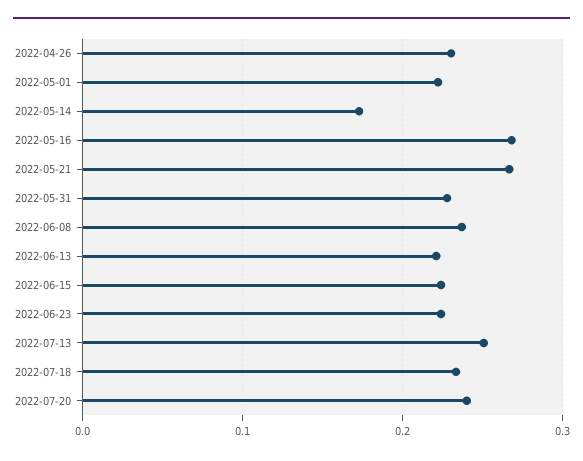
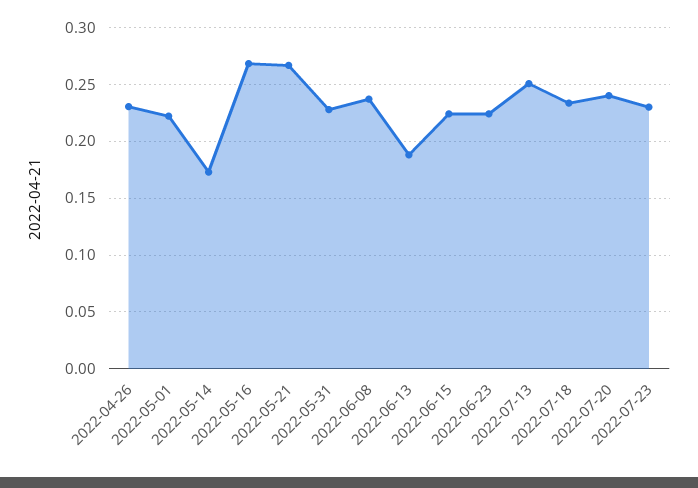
2022-06-13: 0.22 -> 0.19
2022-07-23: none -> 0.23

